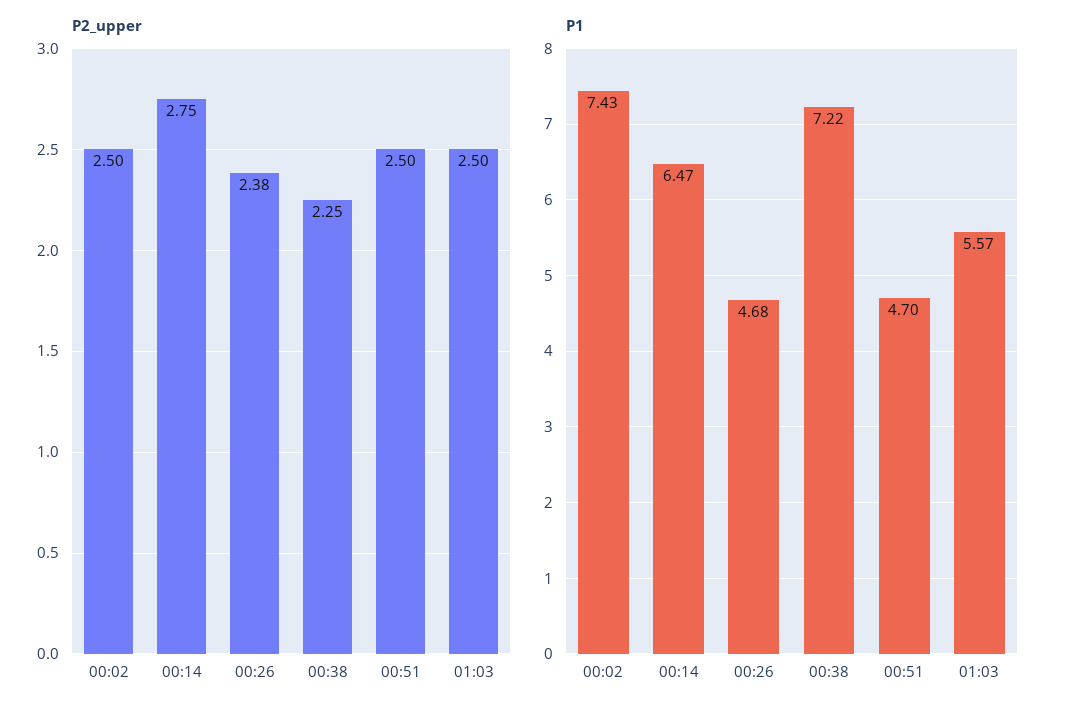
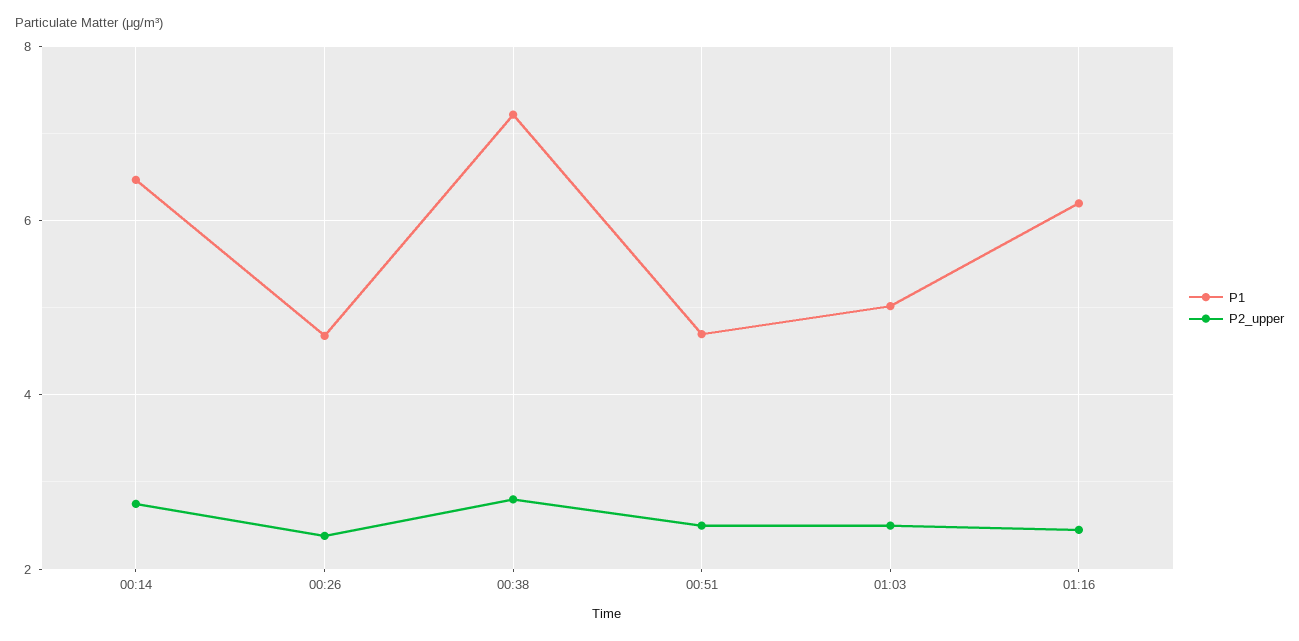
P2_upper, 00:02: 2.5 -> none
P2_upper, 00:38: 2.25 -> 2.8
P1, 00:02: 7.43 -> none
P1, 01:03: 5.57 -> 5
P1, 01:16: none -> 6.2
P2_upper, 01:16: none -> 2.4

